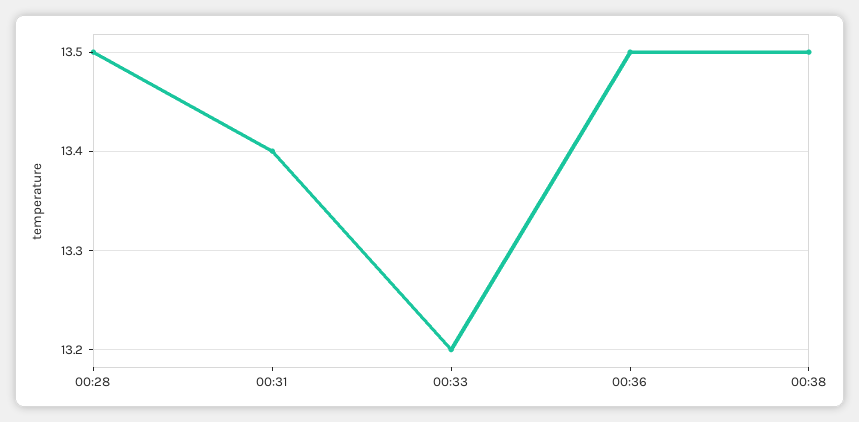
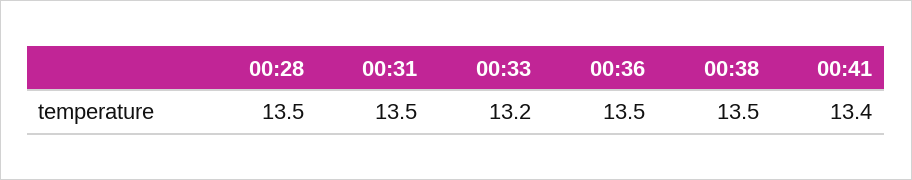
00:31: 13.4 -> 13.5
00:41: none -> 13.4

